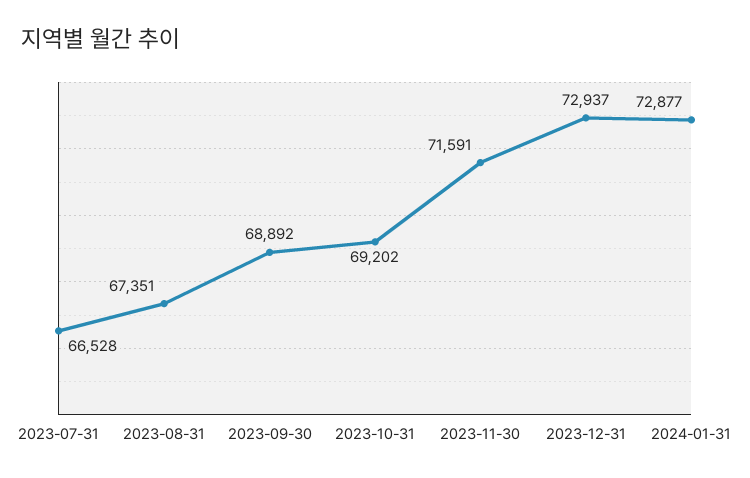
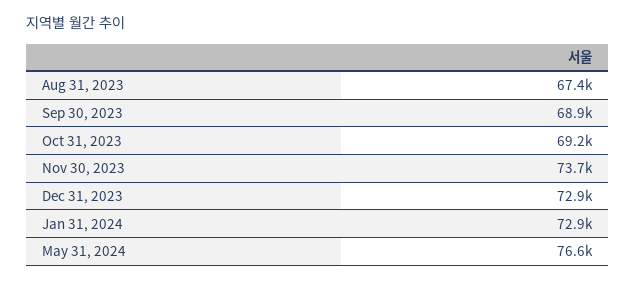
2023-07-31: 66528 -> none
2023-11-30: 71591 -> 73700
May 31, 2024: none -> 76600

